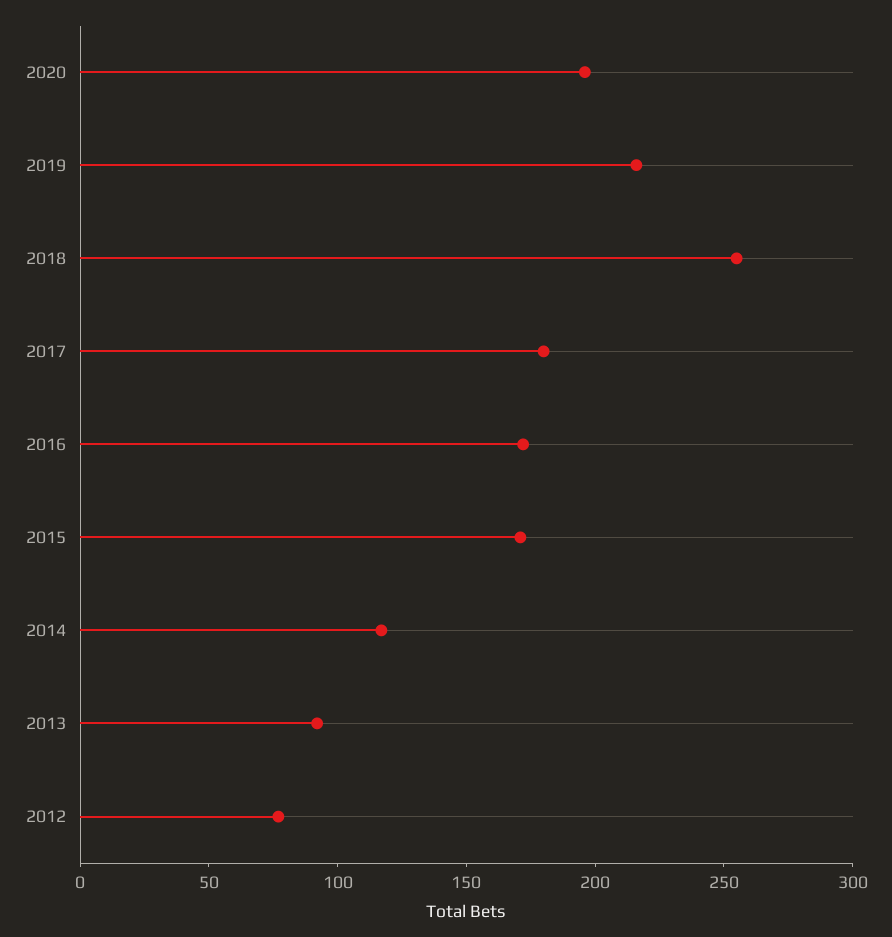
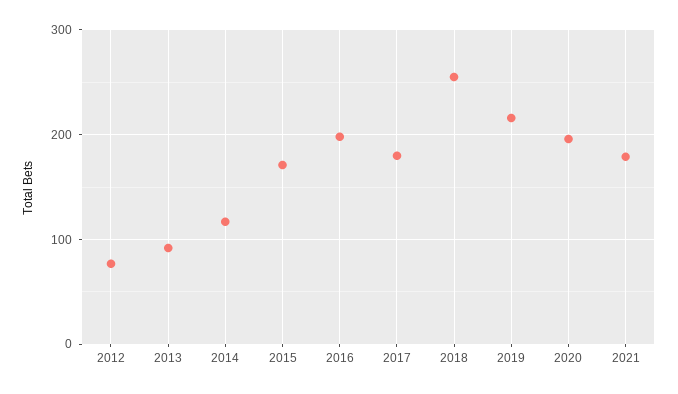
2016: 170 -> 200
2021: none -> 180

